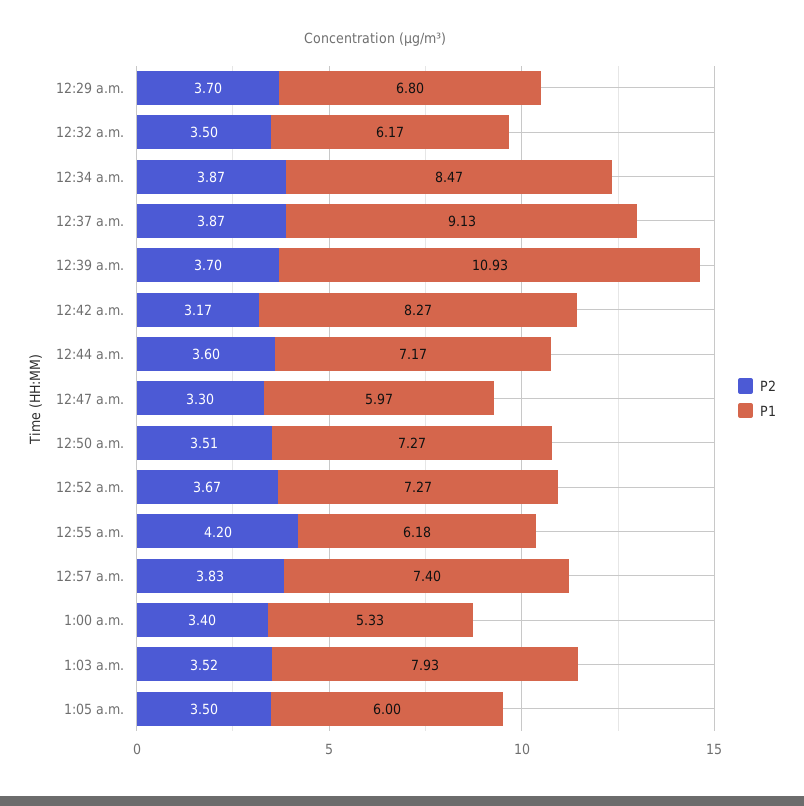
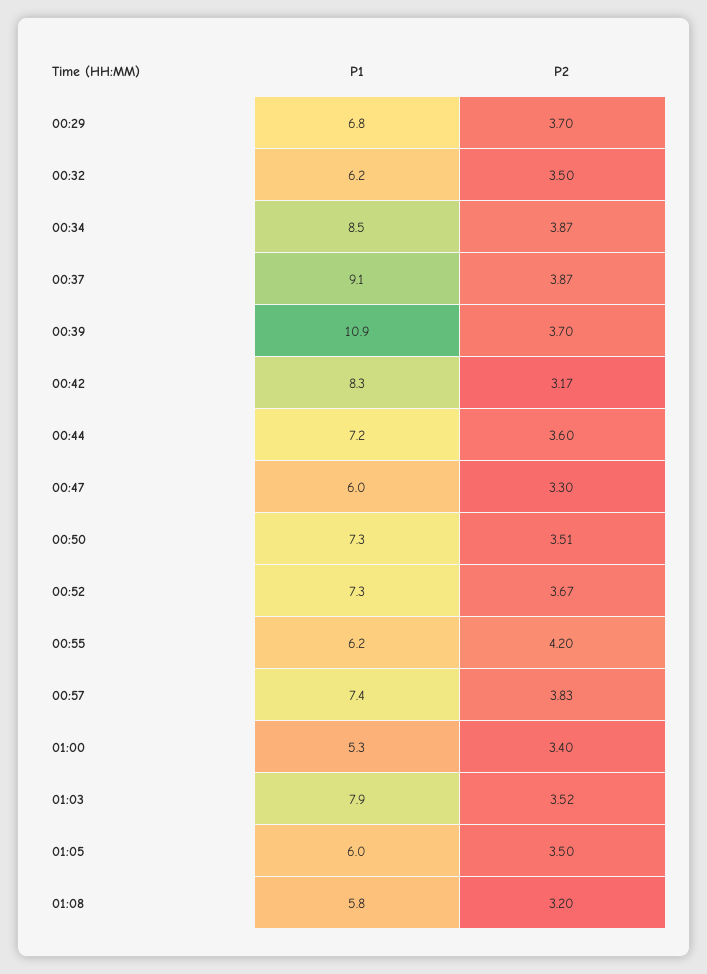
P1, 01:08: none -> 5.8
P2, 01:08: none -> 3.2

